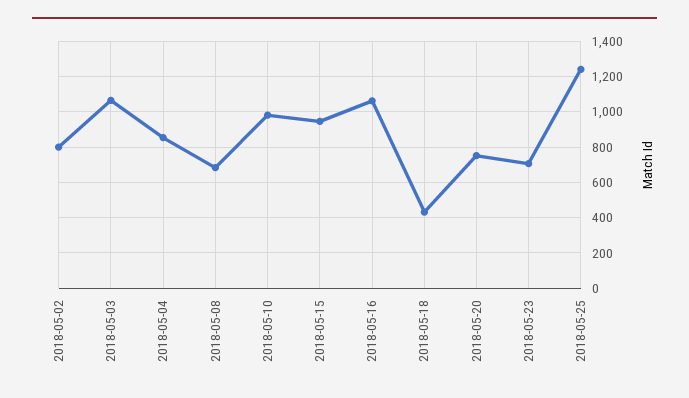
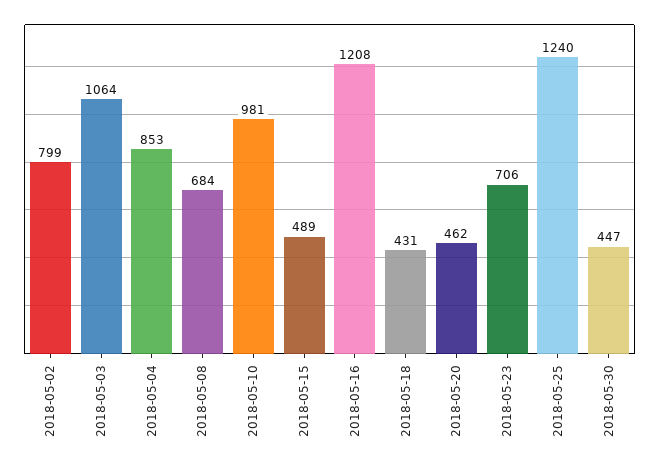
2018-05-15: 950 -> 489
2018-05-16: 1050 -> 1208
2018-05-20: 750 -> 462
2018-05-30: none -> 447

